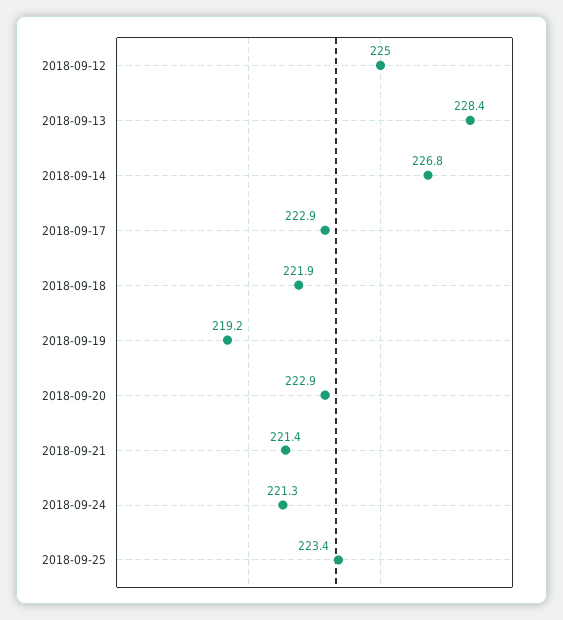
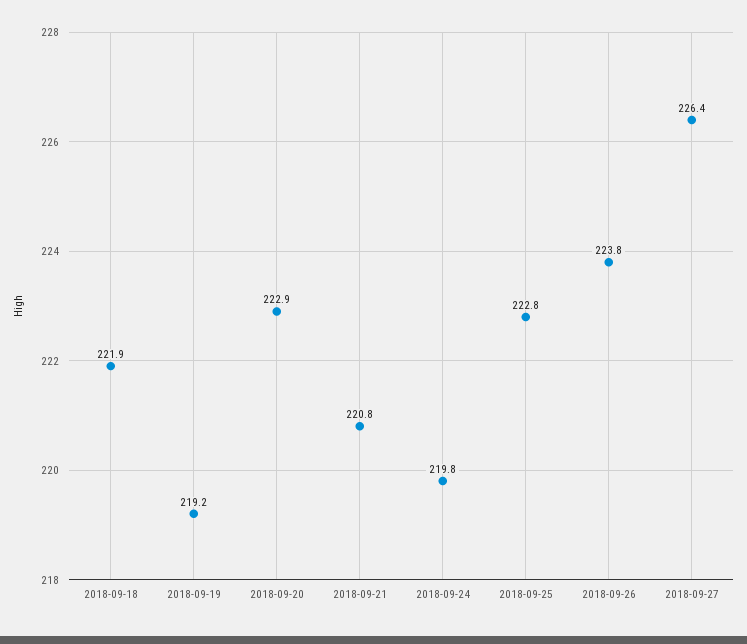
2018-09-12: 225 -> none
2018-09-13: 228.4 -> none
2018-09-14: 226.8 -> none
2018-09-17: 222.9 -> none
2018-09-21: 221.4 -> 220.8
2018-09-24: 221.3 -> 219.8
2018-09-25: 223.4 -> 222.8
2018-09-26: none -> 223.8
2018-09-27: none -> 226.4

